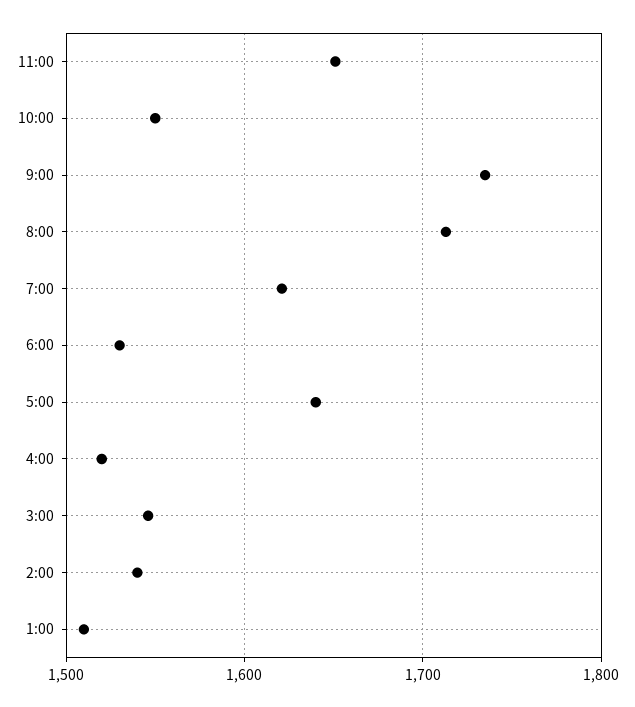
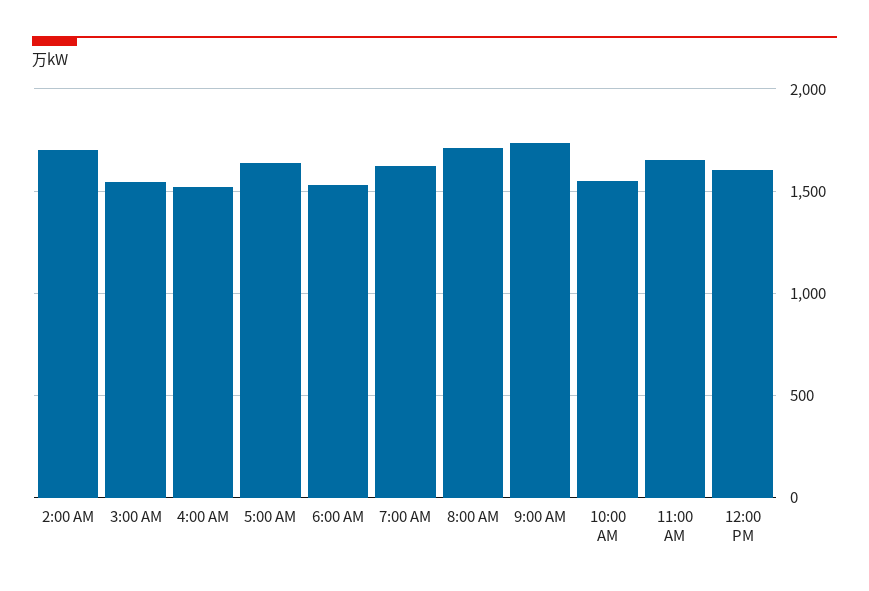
2:00: 1540 -> 1700
1:00: 1510 -> none
12:00 PM: none -> 1600

